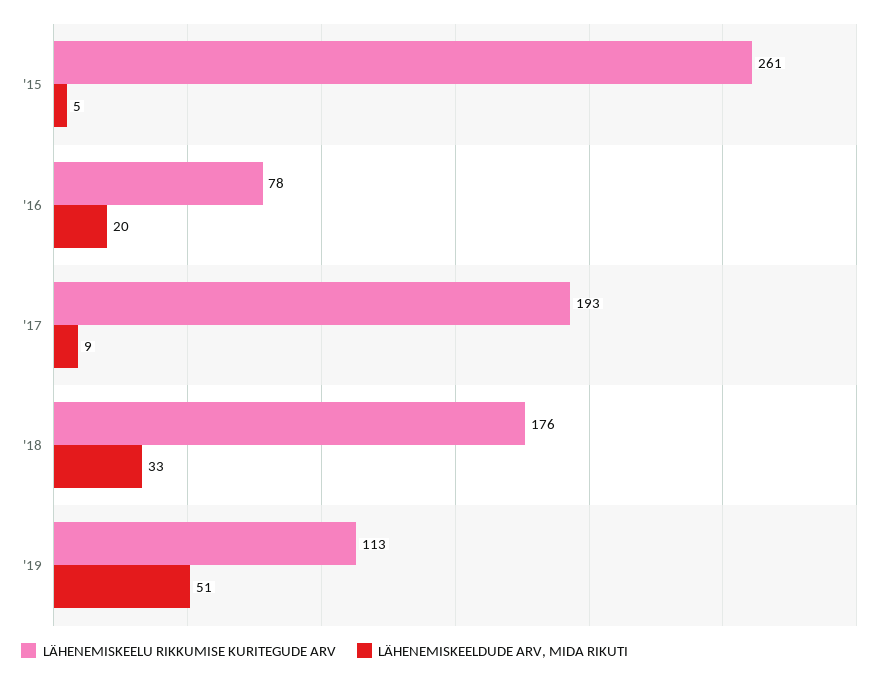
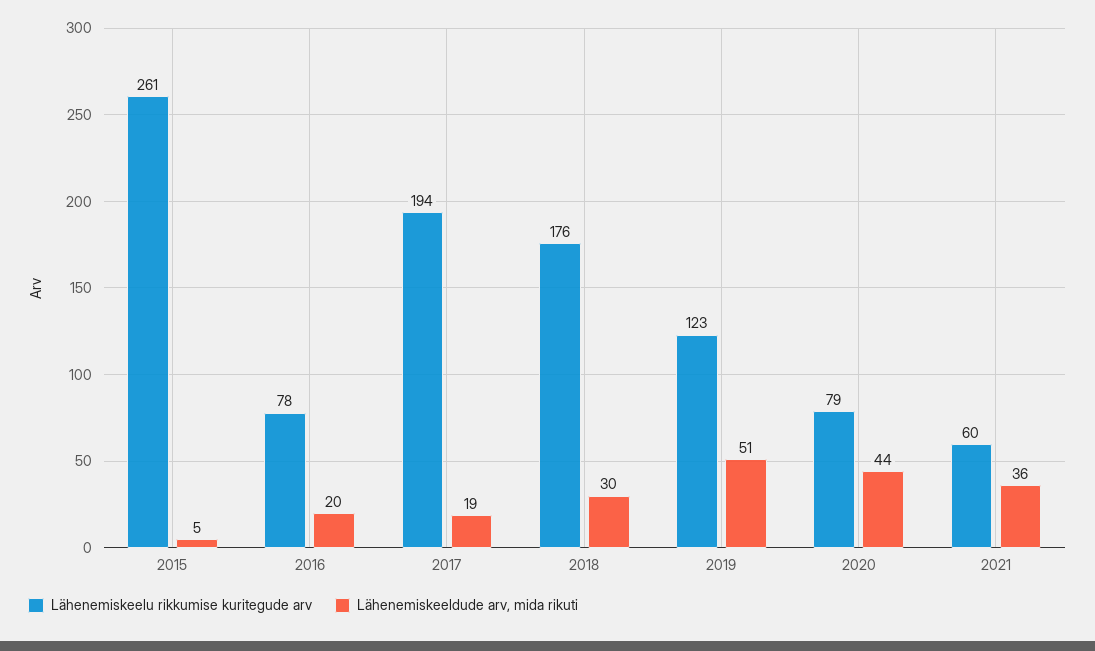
LÄHENEMISKEELU RIKKUMISE KURITEGUDE ARV, '17: 193 -> 194
LÄHENEMISKEELDUDE ARV, MIDA RIKUTI, '17: 9 -> 19
LÄHENEMISKEELDUDE ARV, MIDA RIKUTI, '18: 33 -> 30
LÄHENEMISKEELU RIKKUMISE KURITEGUDE ARV, '19: 113 -> 123
LÄHENEMISKEELU RIKKUMISE KURITEGUDE ARV, 2020: none -> 79
LÄHENEMISKEELDUDE ARV, MIDA RIKUTI, 2020: none -> 44
LÄHENEMISKEELU RIKKUMISE KURITEGUDE ARV, 2021: none -> 60
LÄHENEMISKEELDUDE ARV, MIDA RIKUTI, 2021: none -> 36

